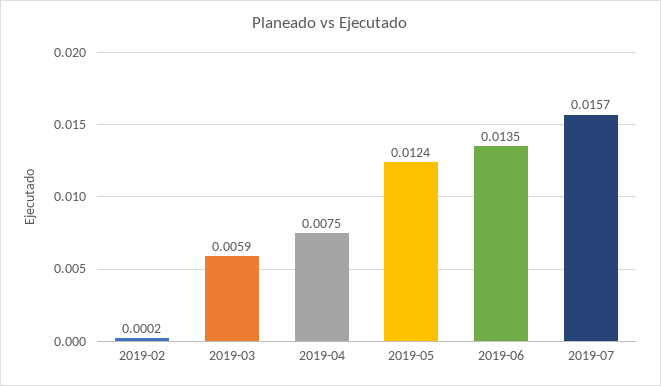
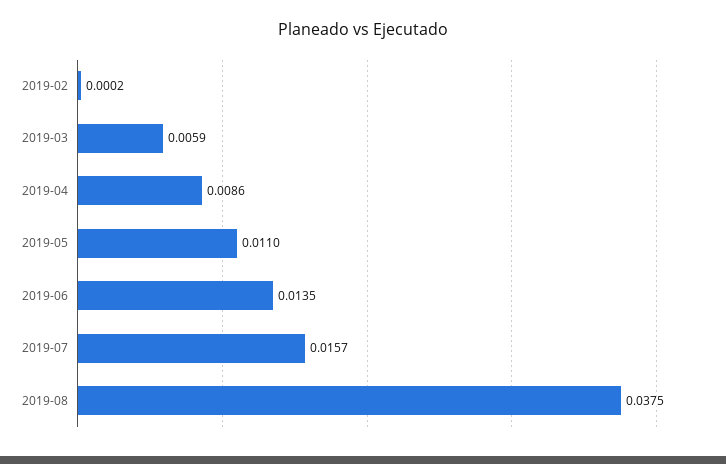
2019-04: 0.0075 -> 0.0086
2019-05: 0.0124 -> 0.011
2019-08: none -> 0.0375

